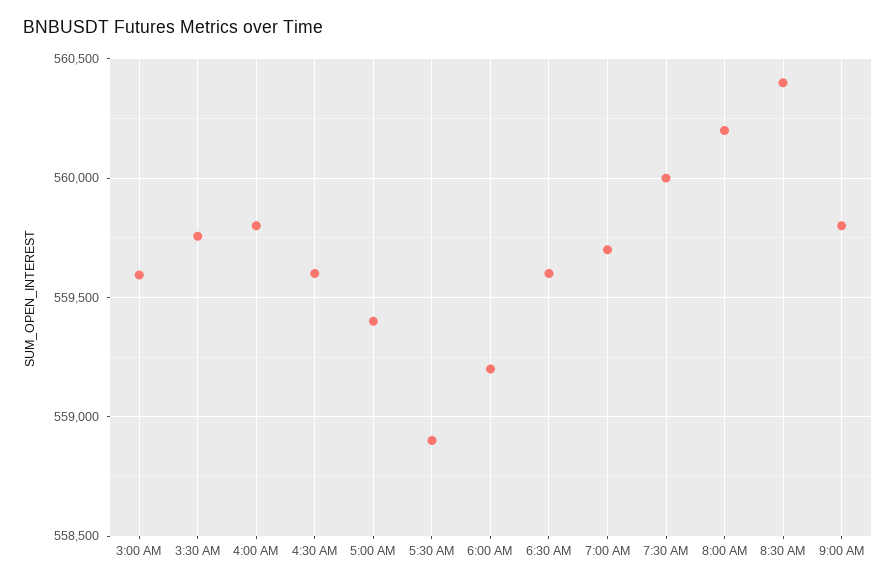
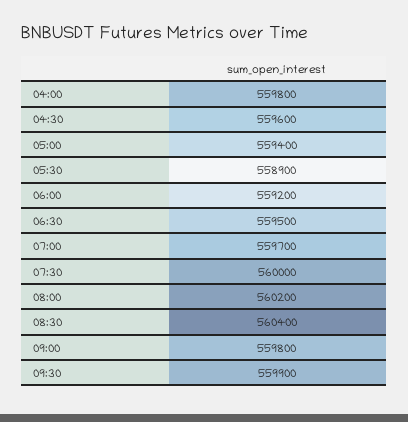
3:00 AM: 559600 -> none
3:30 AM: 559750 -> none
6:30 AM: 559600 -> 559500
09:30: none -> 559900

